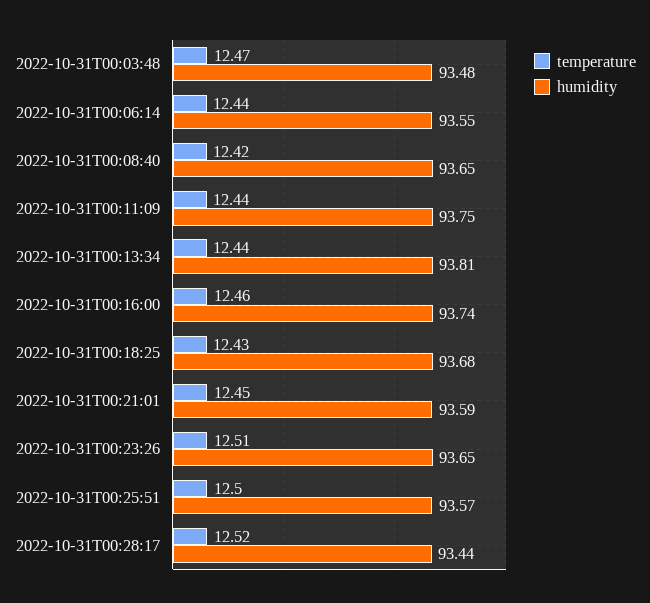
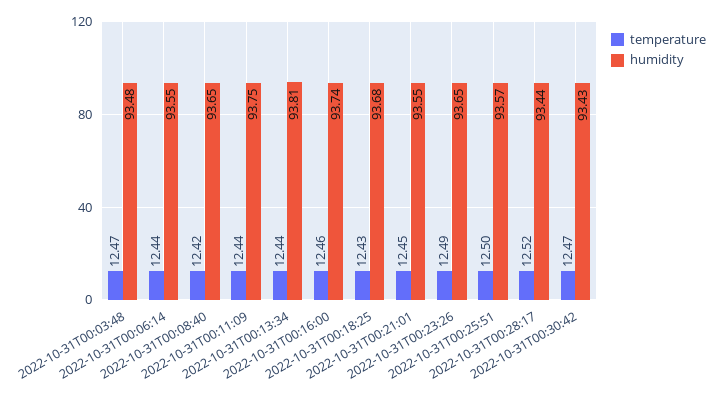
humidity, 2022-10-31T00:21:01: 93.59 -> 93.55
temperature, 2022-10-31T00:23:26: 12.51 -> 12.49
temperature, 2022-10-31T00:30:42: none -> 12.47
humidity, 2022-10-31T00:30:42: none -> 93.43

